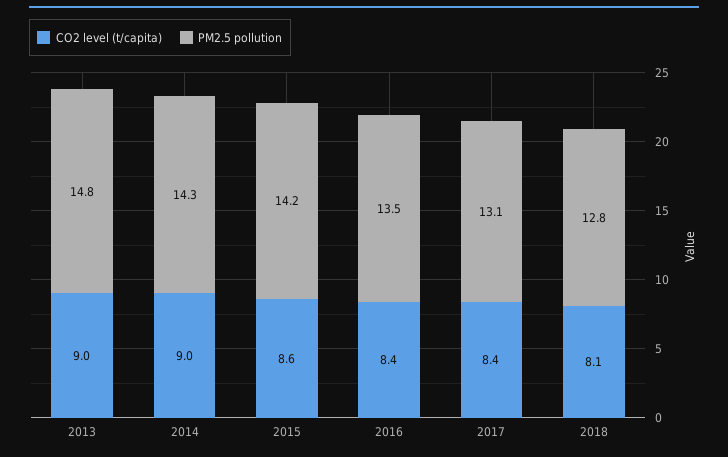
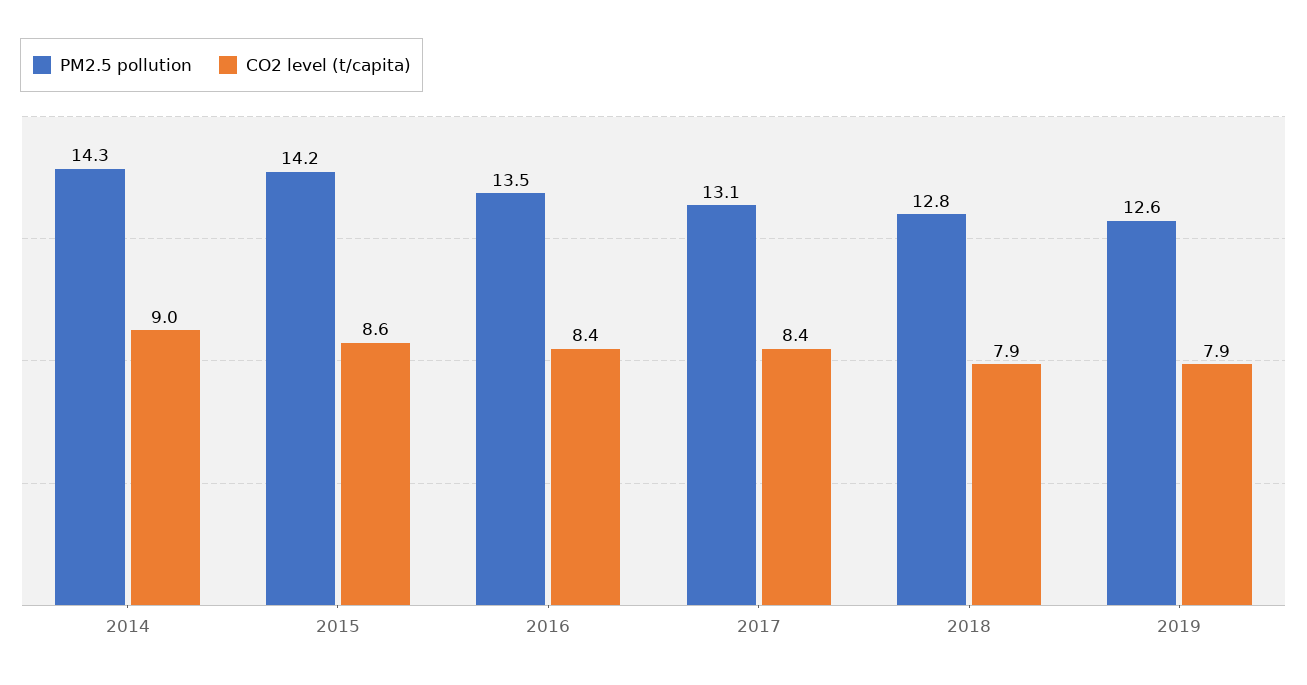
CO2 level (t/capita), 2013: 9 -> none
PM2.5 pollution, 2013: 14.8 -> none
CO2 level (t/capita), 2018: 8.1 -> 7.9
PM2.5 pollution, 2019: none -> 12.6
CO2 level (t/capita), 2019: none -> 7.9

